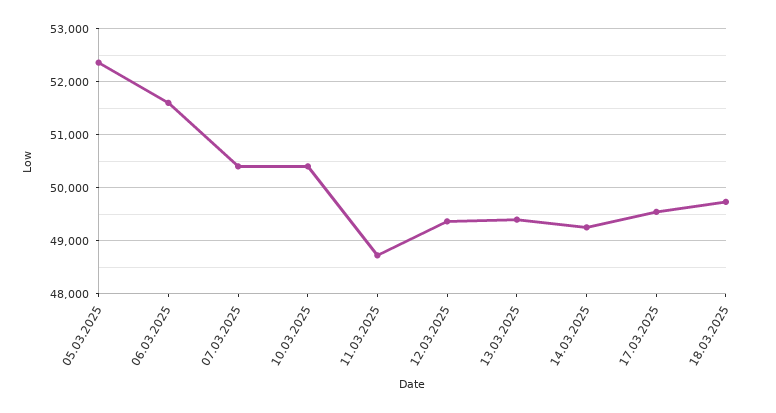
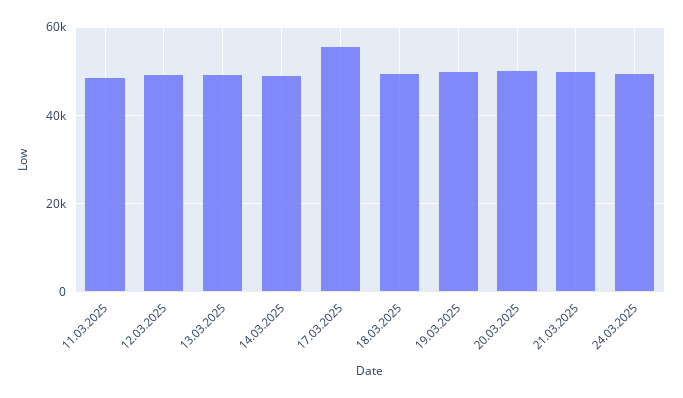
05.03.2025: 52400 -> none
06.03.2025: 51600 -> none
07.03.2025: 50400 -> none
10.03.2025: 50400 -> none
17.03.2025: 49600 -> 56000
19.03.2025: none -> 50000
20.03.2025: none -> 50000
21.03.2025: none -> 50000
24.03.2025: none -> 50000

